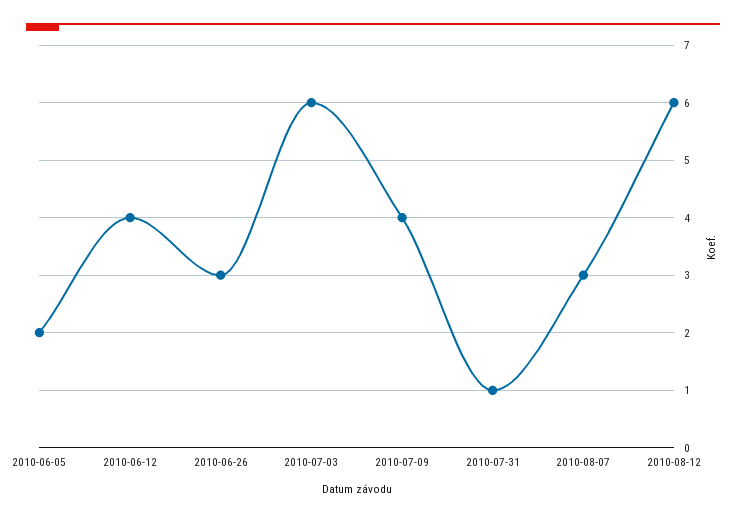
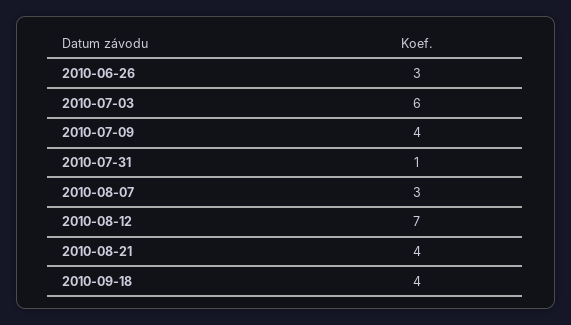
2010-06-05: 2 -> none
2010-06-12: 4 -> none
2010-08-12: 6 -> 7
2010-08-21: none -> 4
2010-09-18: none -> 4

